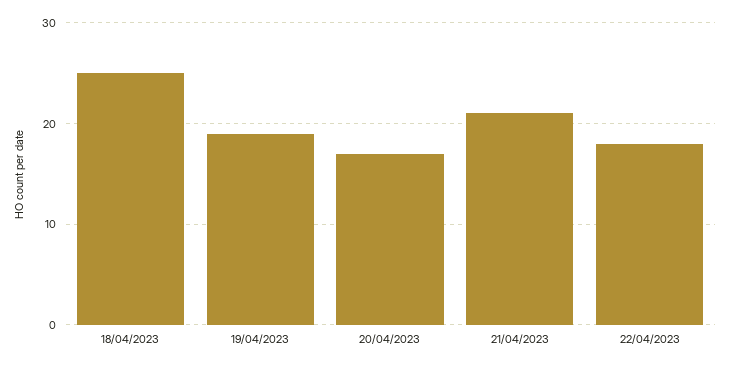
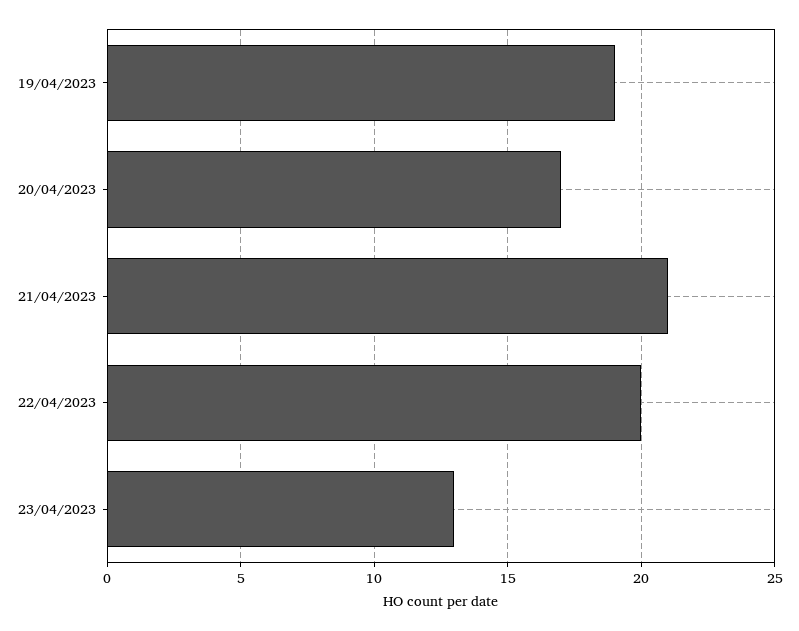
18/04/2023: 25 -> none
22/04/2023: 18 -> 20
23/04/2023: none -> 13

